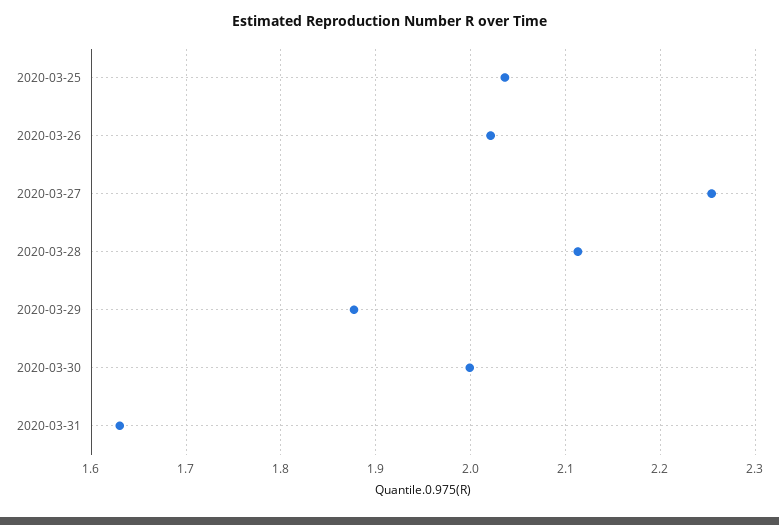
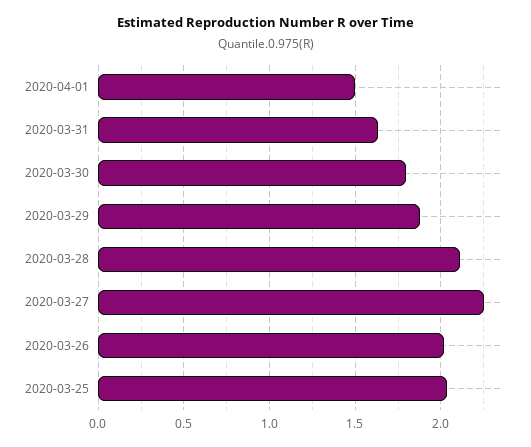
2020-03-30: 2 -> 1.8
2020-04-01: none -> 1.5

